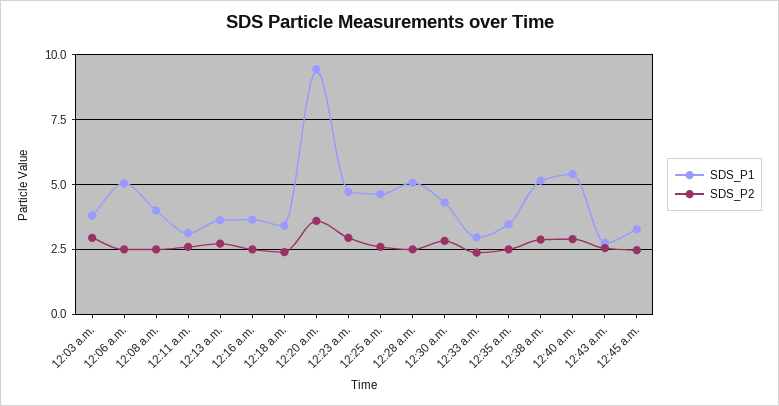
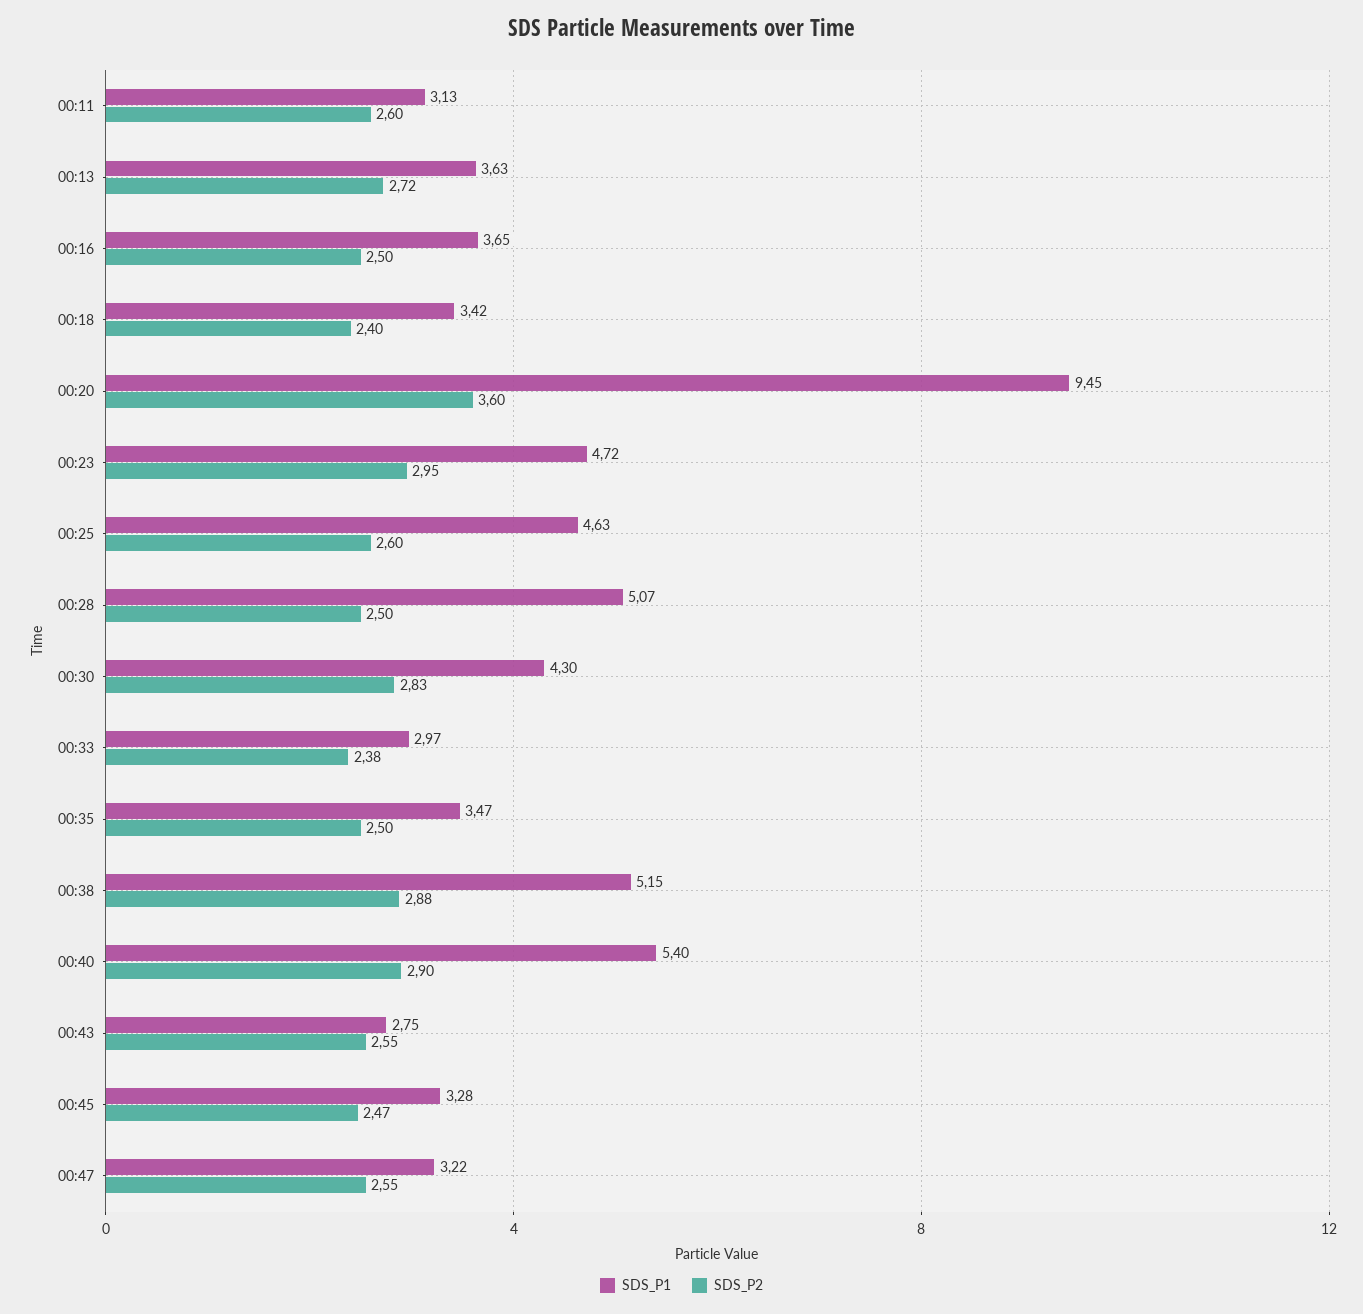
SDS_P1, 12:03 a.m.: 3.75 -> none
SDS_P2, 12:03 a.m.: 3 -> none
SDS_P1, 12:06 a.m.: 5 -> none
SDS_P2, 12:06 a.m.: 2.5 -> none
SDS_P1, 12:08 a.m.: 4 -> none
SDS_P2, 12:08 a.m.: 2.5 -> none
SDS_P1, 00:47: none -> 3.22
SDS_P2, 00:47: none -> 2.55

